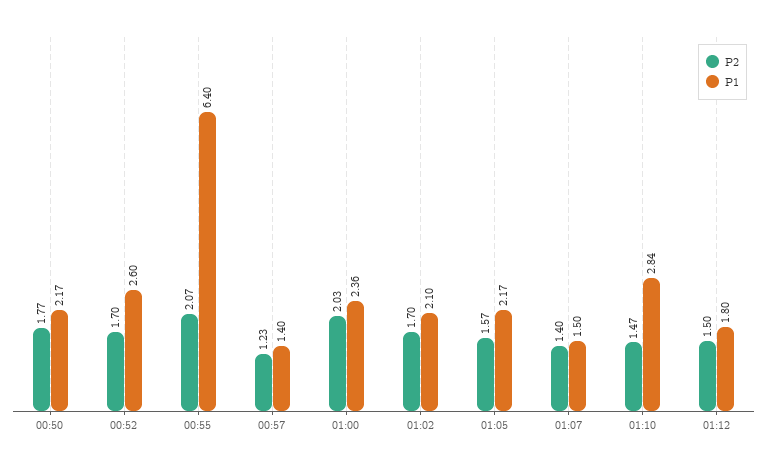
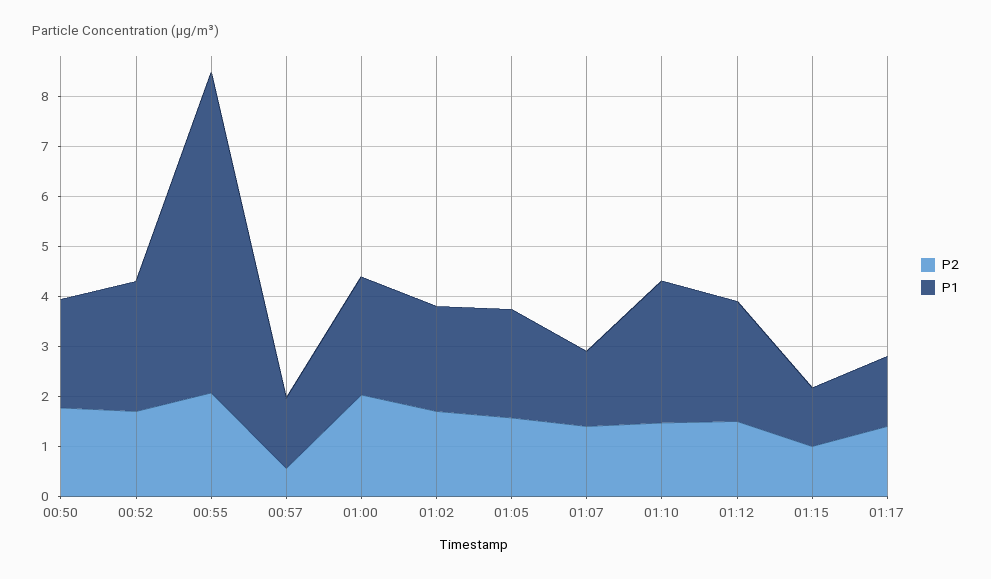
P2, 00:57: 1.23 -> 0.6
P1, 01:12: 1.8 -> 2.4
P2, 01:15: none -> 1
P1, 01:15: none -> 1.2
P2, 01:17: none -> 1.4
P1, 01:17: none -> 1.4

